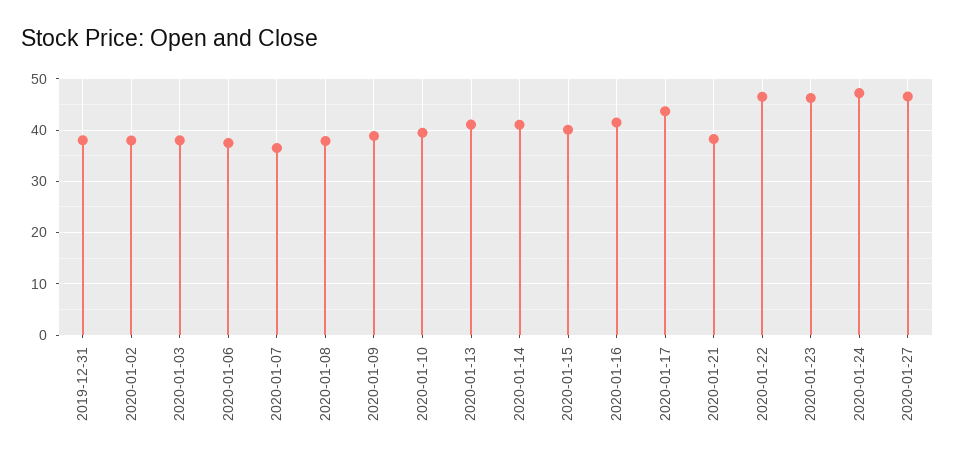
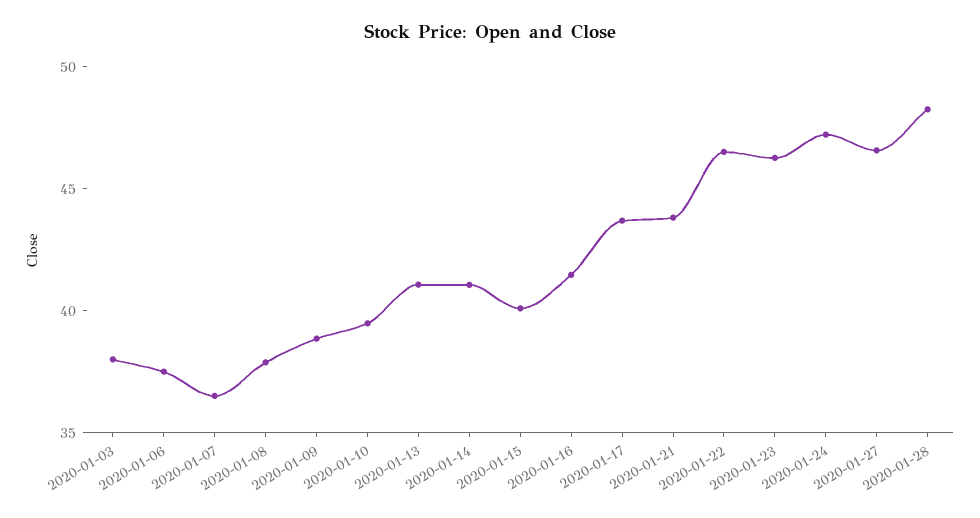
2019-12-31: 38 -> none
2020-01-02: 38 -> none
2020-01-21: 38 -> 44
2020-01-28: none -> 48

